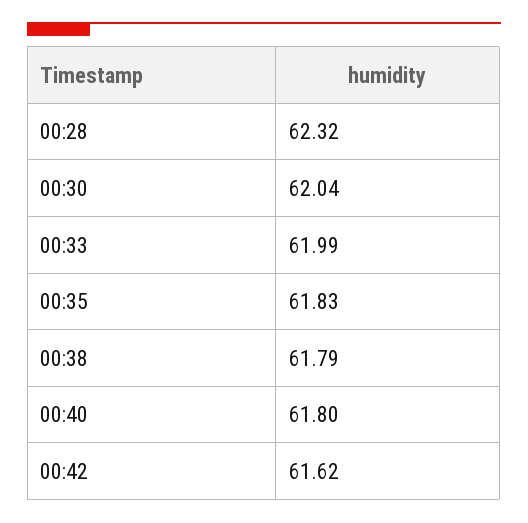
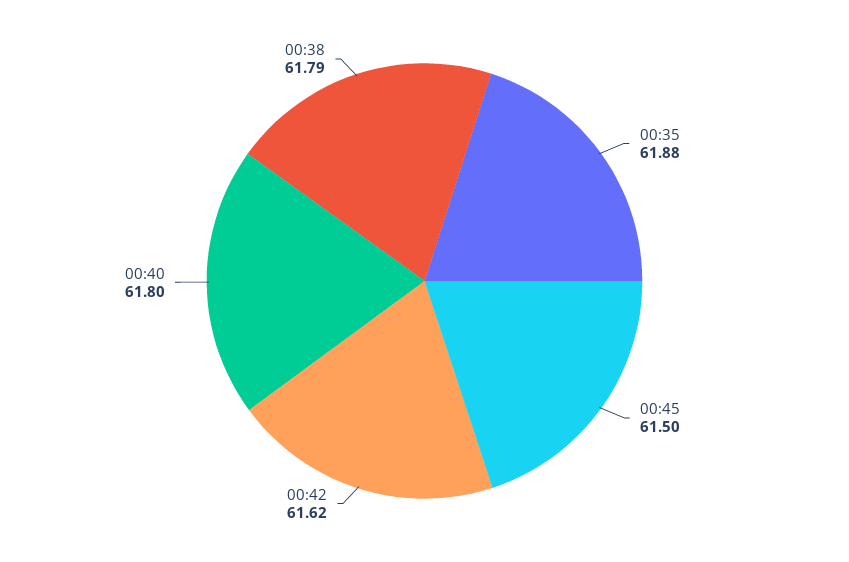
00:28: 62.32 -> none
00:30: 62.04 -> none
00:33: 61.99 -> none
00:35: 61.83 -> 61.88
00:45: none -> 61.5

